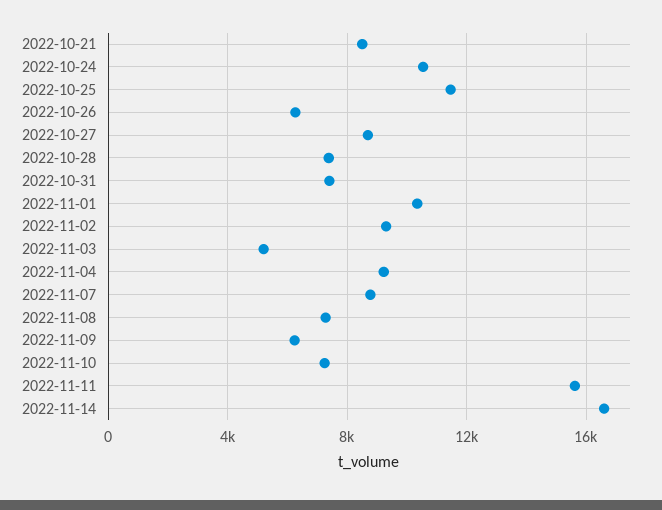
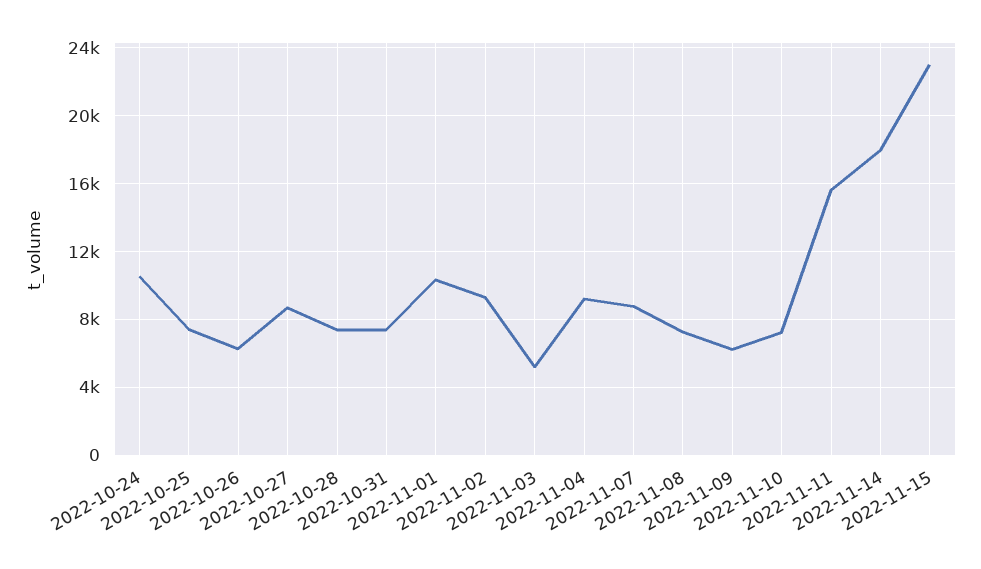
2022-10-21: 8500 -> none
2022-10-25: 11500 -> 7500
2022-11-14: 16500 -> 18000
2022-11-15: none -> 23000

